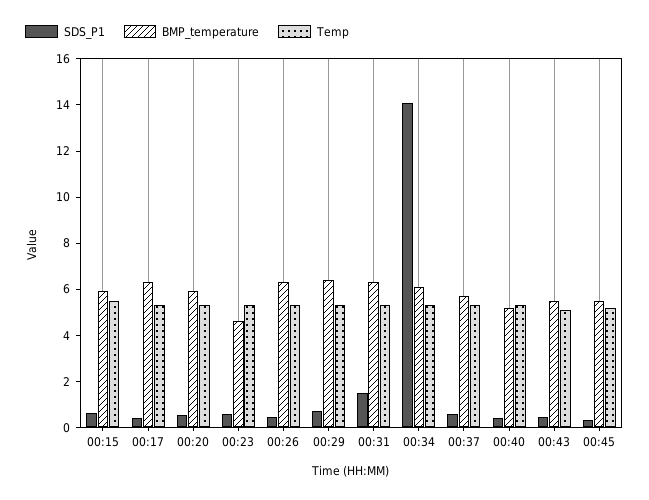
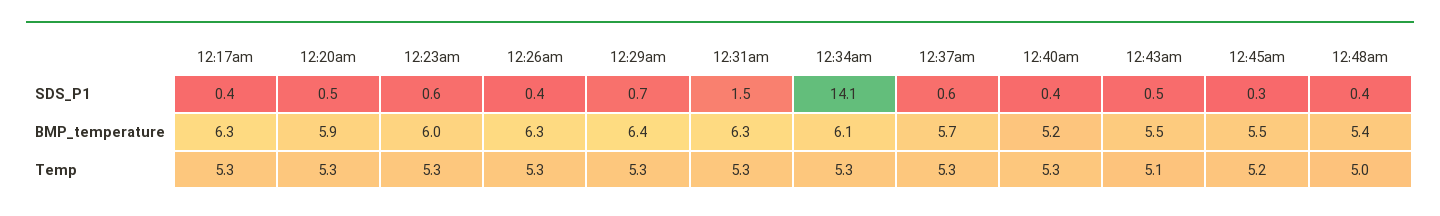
SDS_P1, 00:15: 0.5 -> none
BMP_temperature, 00:15: 6 -> none
Temp, 00:15: 5.5 -> none
BMP_temperature, 00:23: 4.5 -> 6
SDS_P1, 12:48am: none -> 0.4
BMP_temperature, 12:48am: none -> 5.4
Temp, 12:48am: none -> 5

